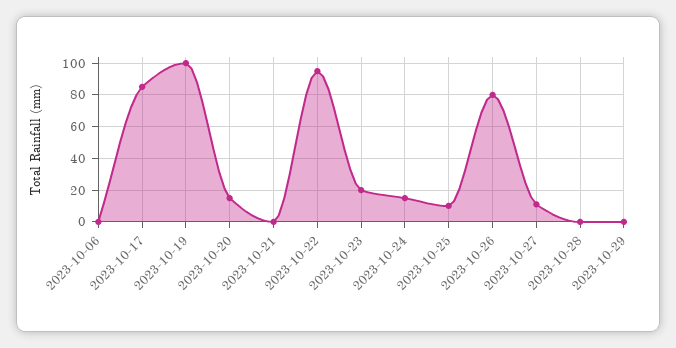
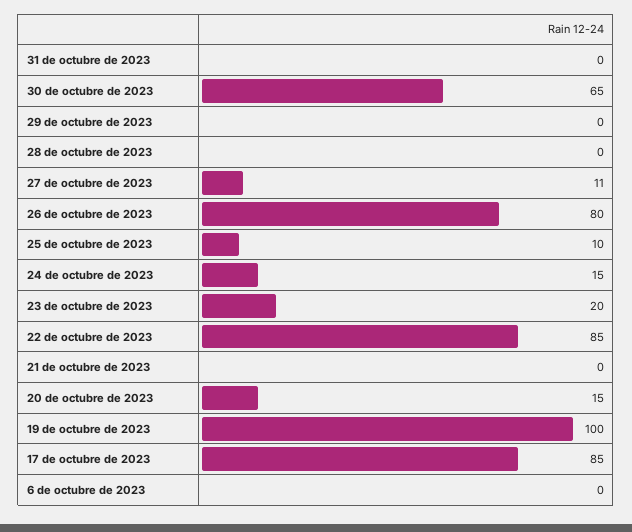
2023-10-22: 95 -> 85
31 de octubre de 2023: none -> 0
30 de octubre de 2023: none -> 65

